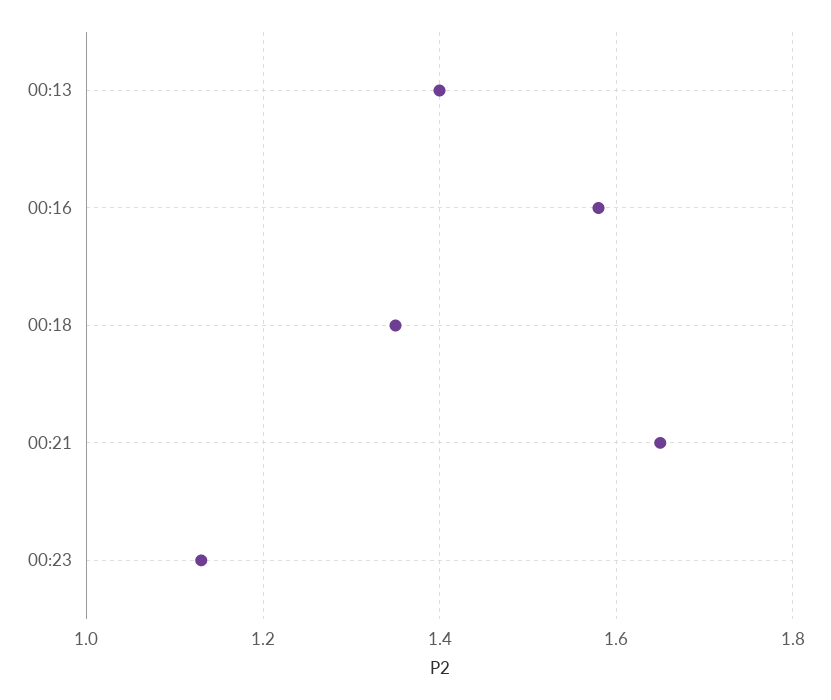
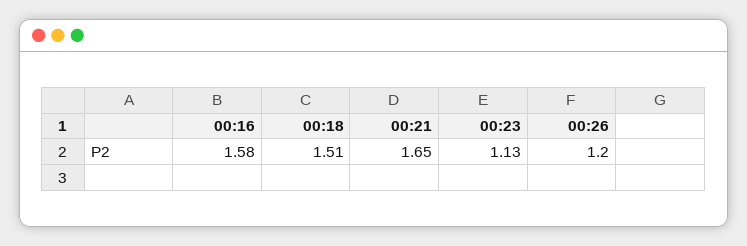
00:13: 1.4 -> none
00:18: 1.35 -> 1.51
00:26: none -> 1.2

